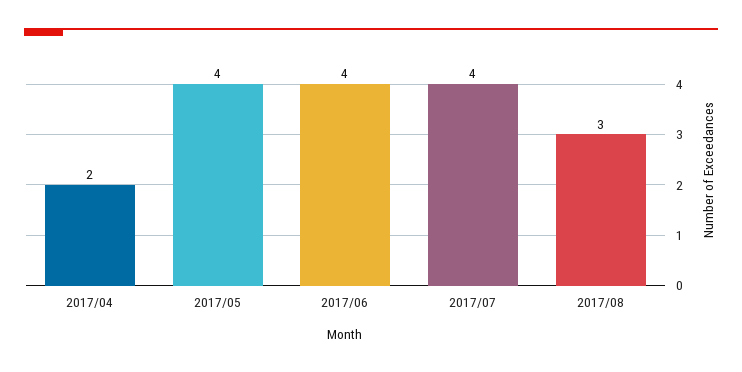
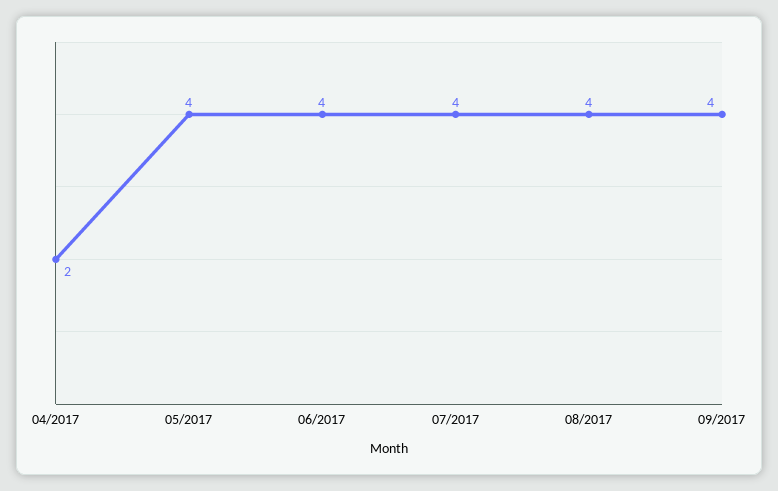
2017/08: 3 -> 4
09/2017: none -> 4

